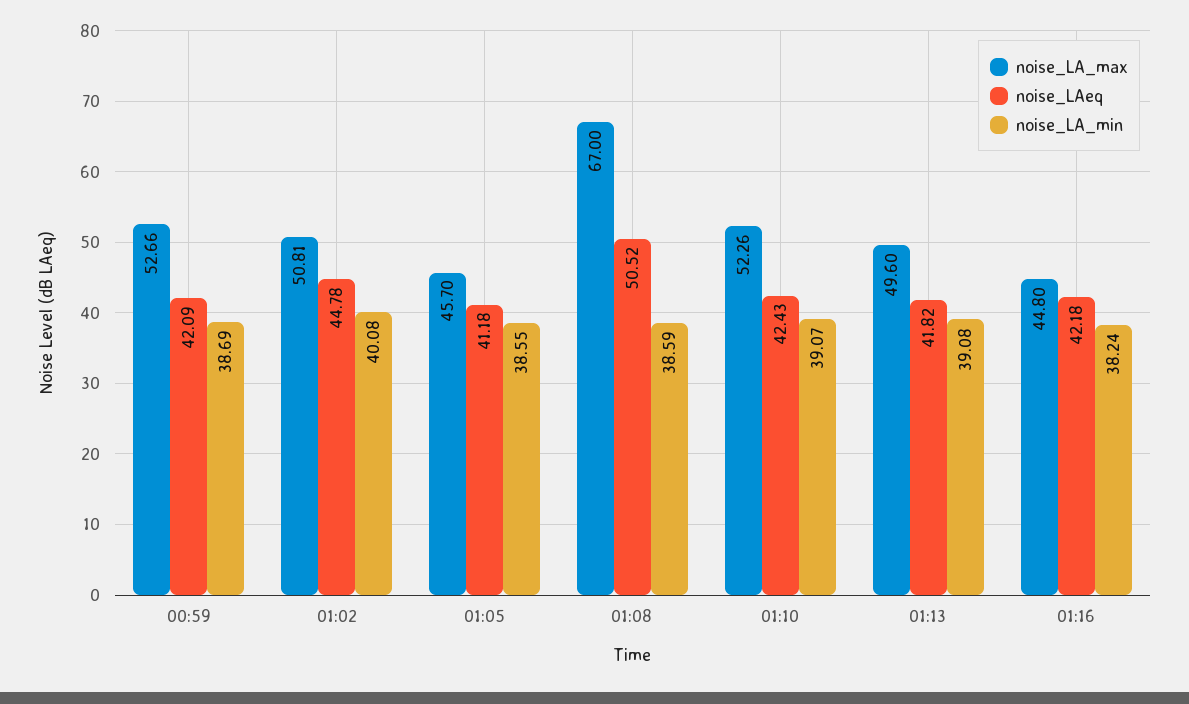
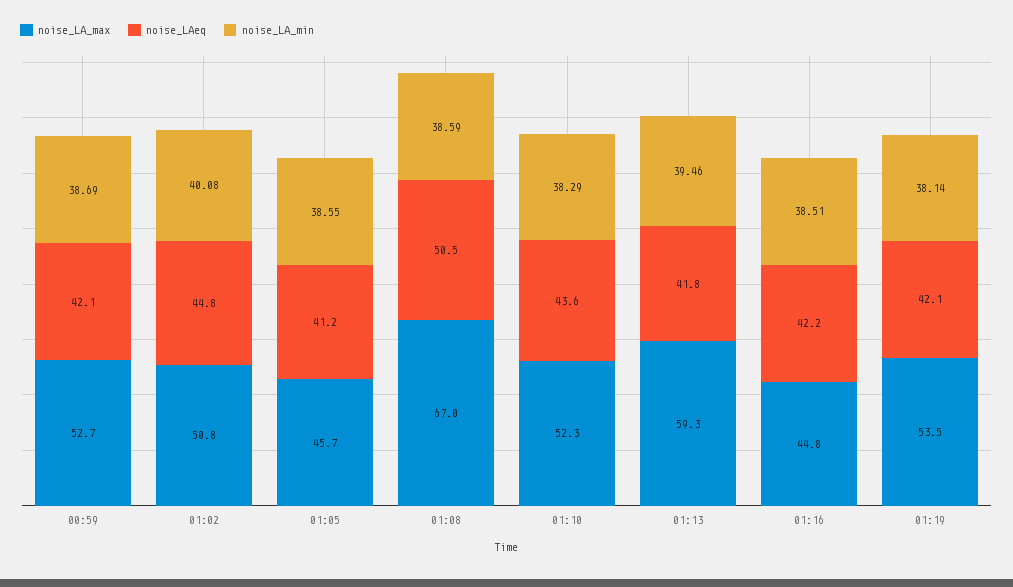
noise_LAeq, 01:10: 42.43 -> 43.6
noise_LA_min, 01:10: 39.07 -> 38.29
noise_LA_max, 01:13: 49.6 -> 59.3
noise_LA_min, 01:13: 39.08 -> 39.46
noise_LA_min, 01:16: 38.24 -> 38.51
noise_LA_max, 01:19: none -> 53.5
noise_LAeq, 01:19: none -> 42.1
noise_LA_min, 01:19: none -> 38.14

